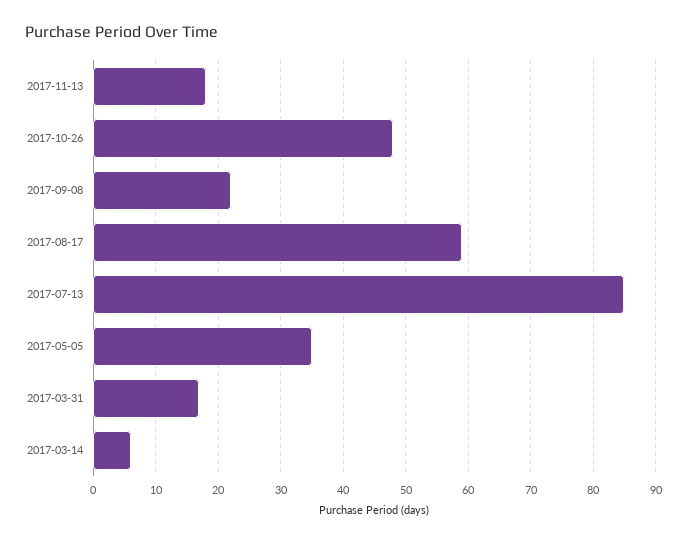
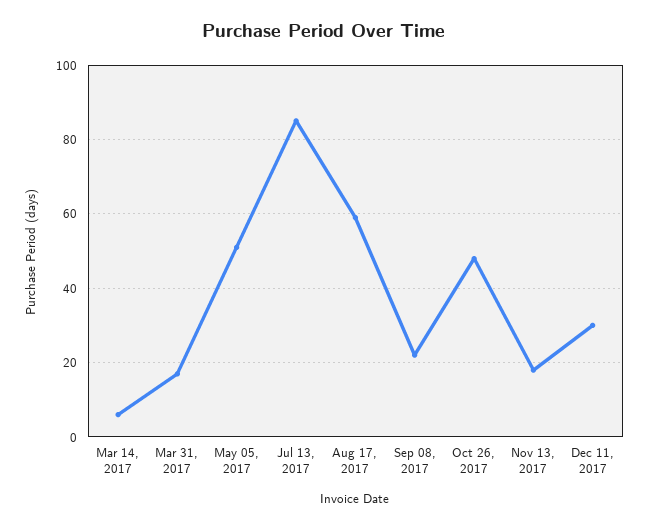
2017-05-05: 35 -> 50
Dec 11, 2017: none -> 30

